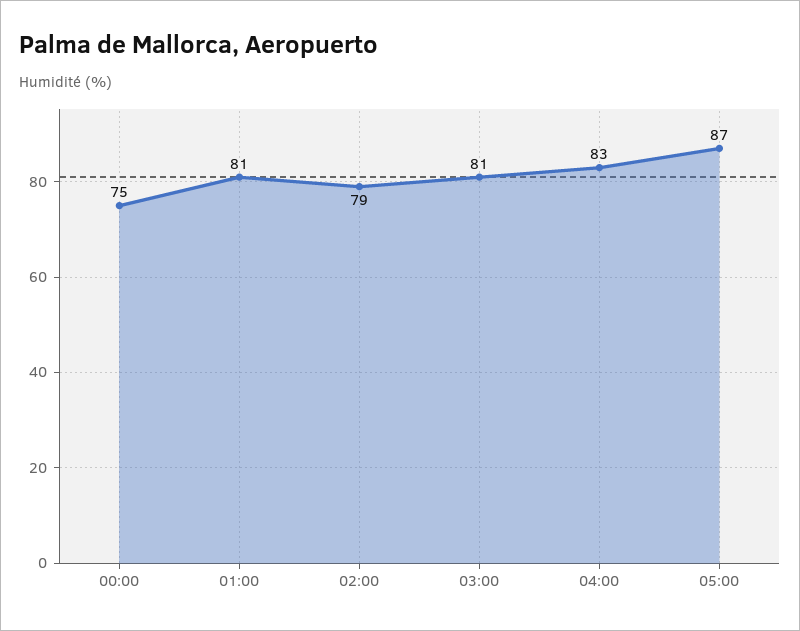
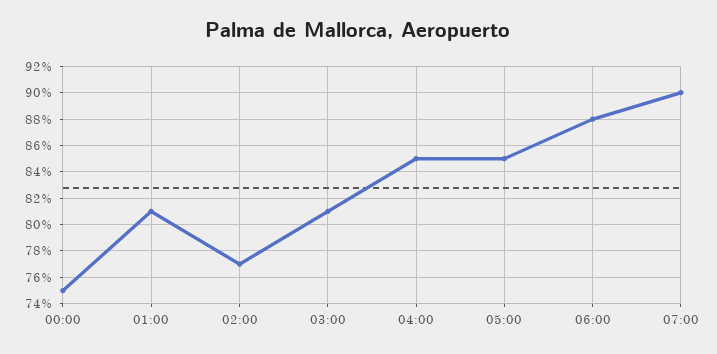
02:00: 79 -> 77
04:00: 83 -> 85
05:00: 87 -> 85
06:00: none -> 88
07:00: none -> 90

